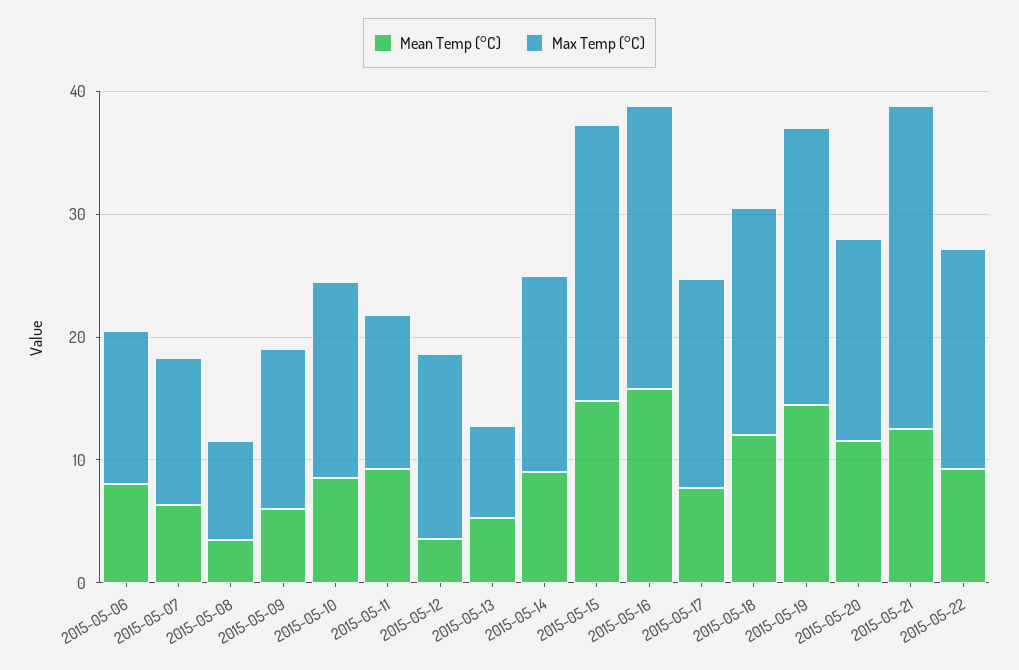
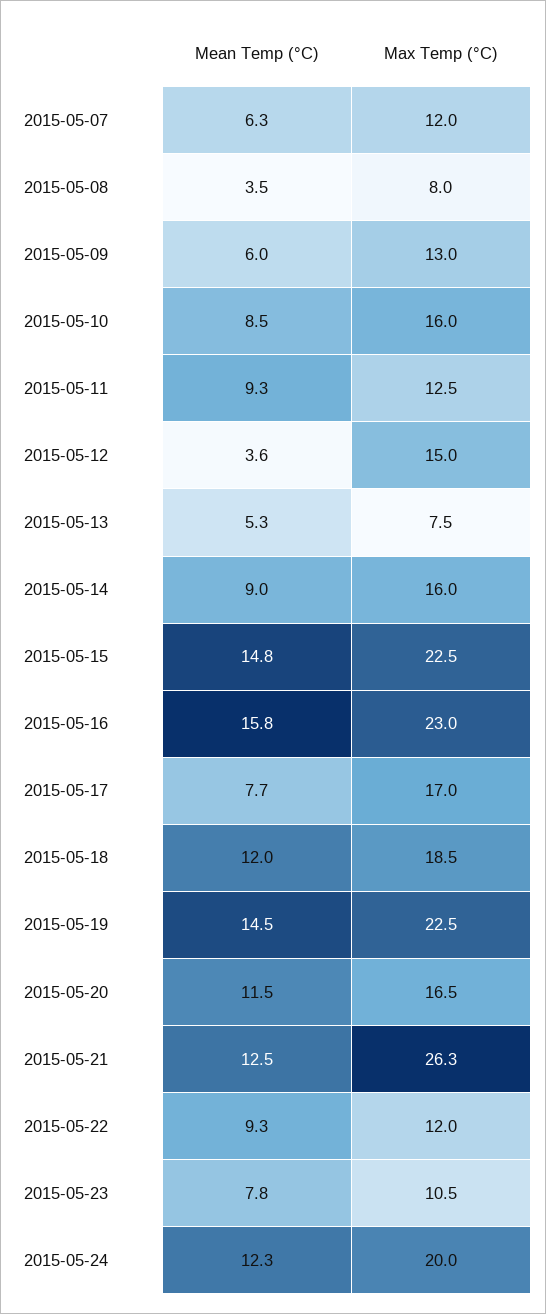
Mean Temp (°C), 2015-05-06: 8 -> none
Max Temp (°C), 2015-05-06: 12 -> none
Max Temp (°C), 2015-05-22: 18 -> 12
Mean Temp (°C), 2015-05-23: none -> 7.8
Max Temp (°C), 2015-05-23: none -> 10.5
Mean Temp (°C), 2015-05-24: none -> 12.3
Max Temp (°C), 2015-05-24: none -> 20

